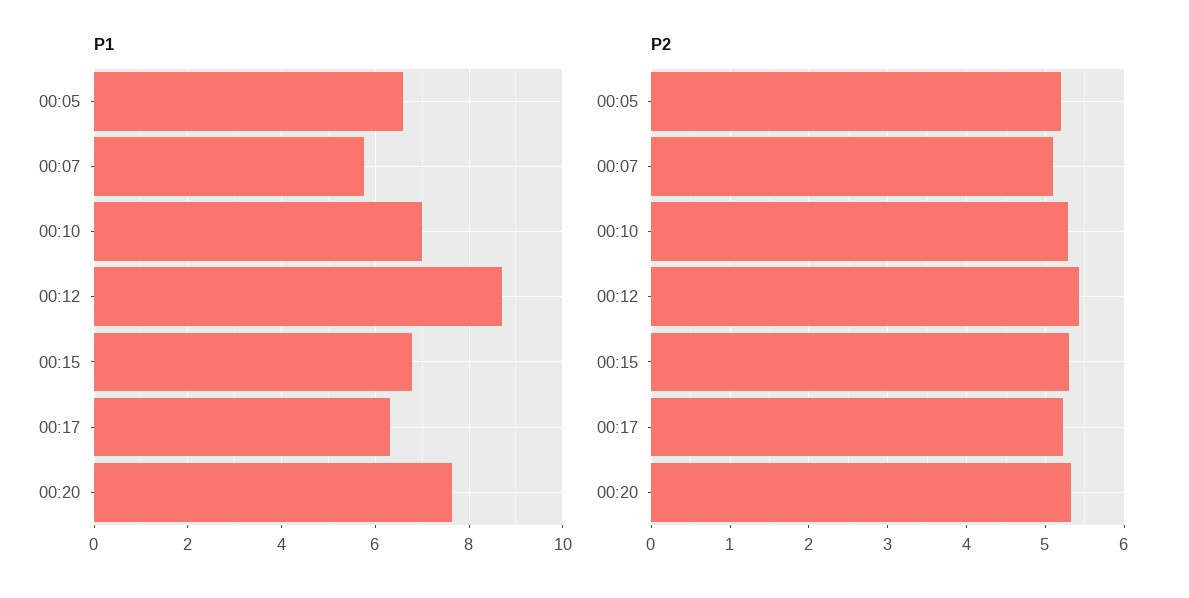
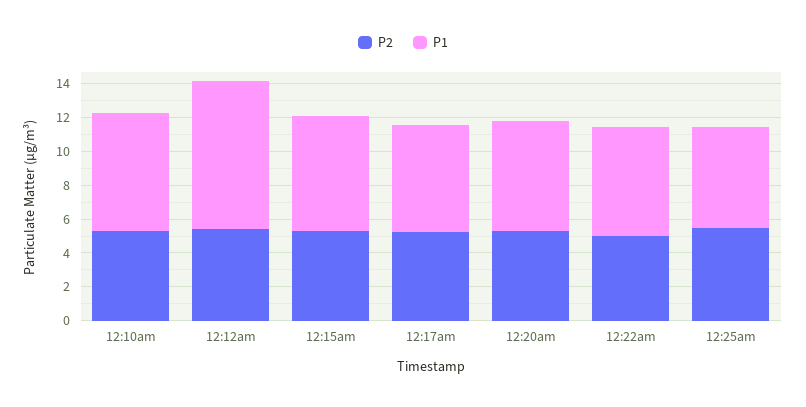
P1, 00:05: 6.6 -> none
P1, 00:07: 5.8 -> none
P1, 00:20: 7.6 -> 6.5
P2, 00:05: 5.2 -> none
P2, 00:07: 5.1 -> none
P2, 12:22am: none -> 5
P1, 12:22am: none -> 6.5
P2, 12:25am: none -> 5.5
P1, 12:25am: none -> 6

